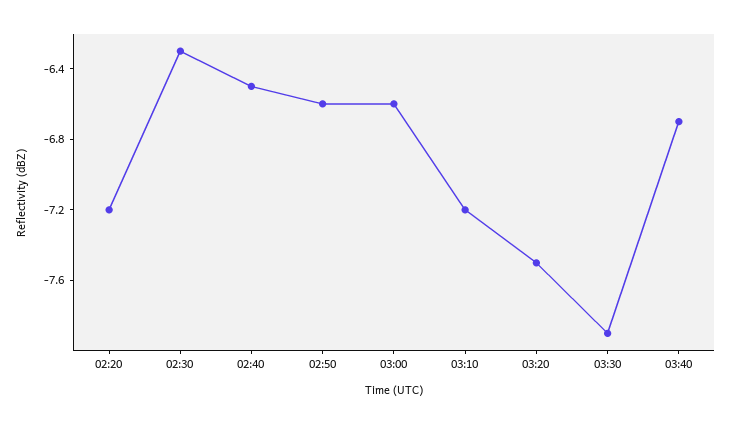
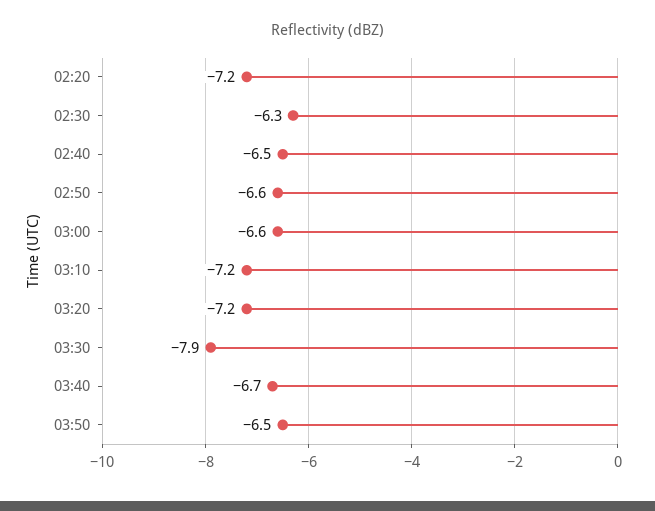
03:20: -7.5 -> -7.2
03:50: none -> -6.5

